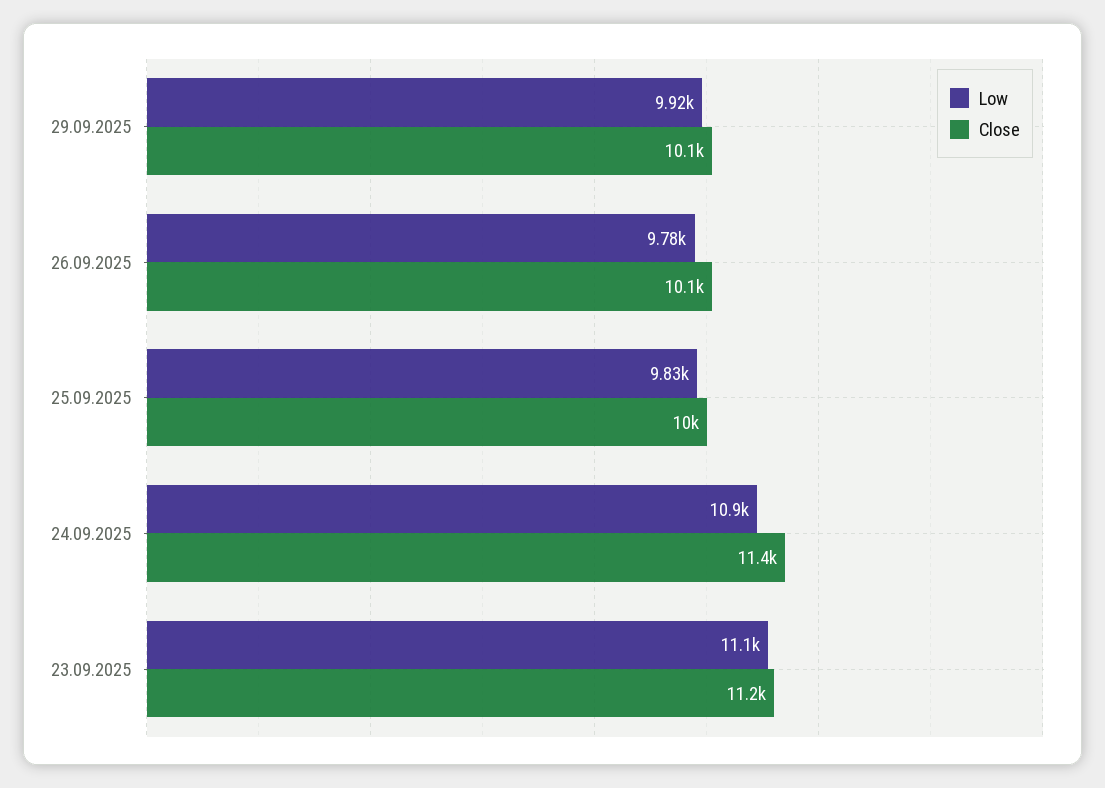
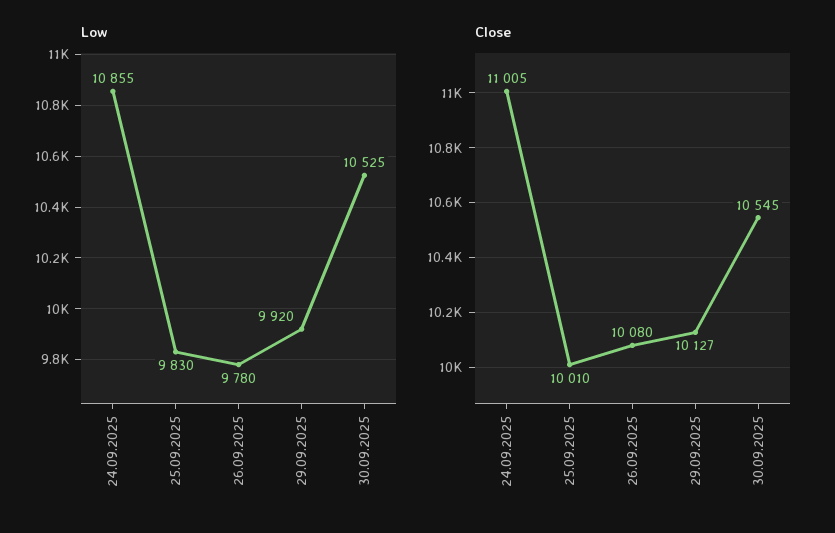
Close, 24.09.2025: 11400 -> 11005
Low, 23.09.2025: 11100 -> none
Close, 23.09.2025: 11200 -> none
Low, 30.09.2025: none -> 10525
Close, 30.09.2025: none -> 10545

